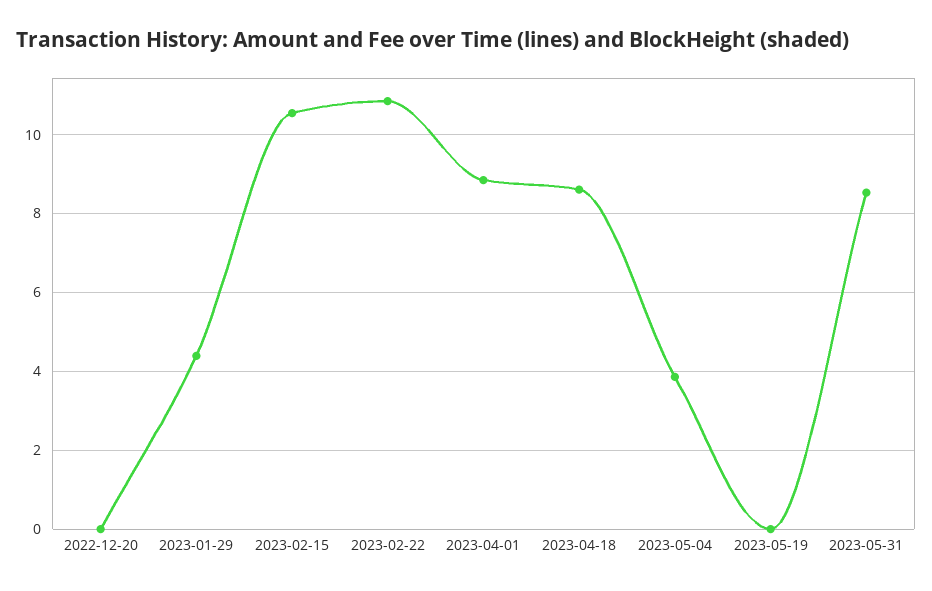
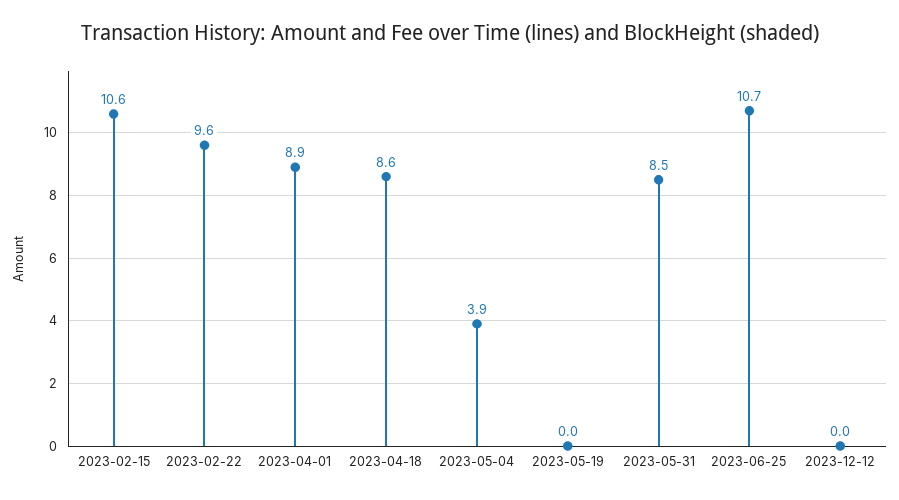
2022-12-20: 0 -> none
2023-01-29: 4.4 -> none
2023-02-22: 10.8 -> 9.6
2023-06-25: none -> 10.7
2023-12-12: none -> 0

